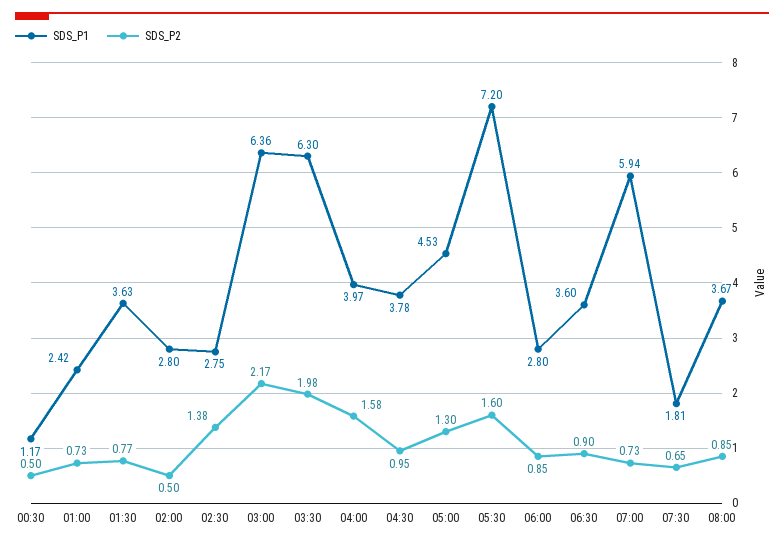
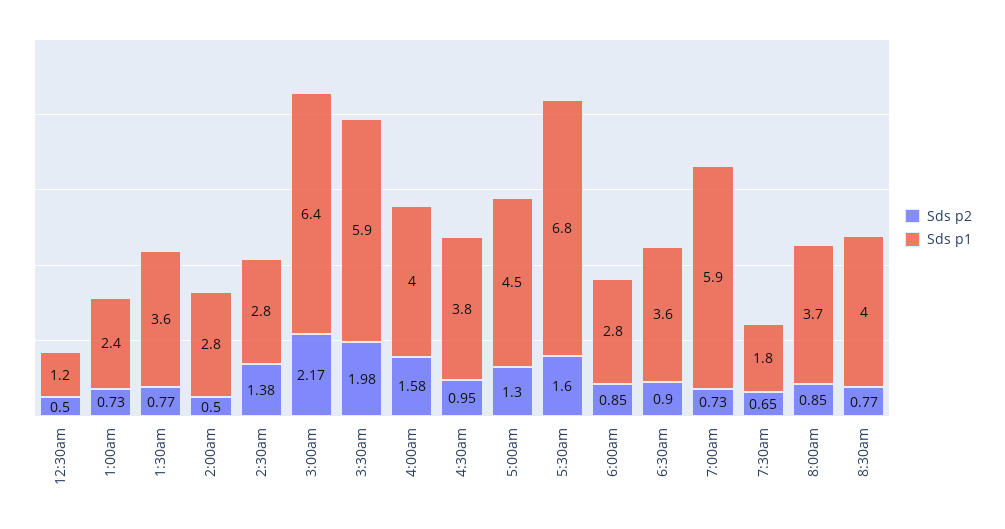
SDS_P1, 03:30: 6.3 -> 5.9
SDS_P1, 05:30: 7.2 -> 6.8
SDS_P2, 8:30am: none -> 0.77
SDS_P1, 8:30am: none -> 4

